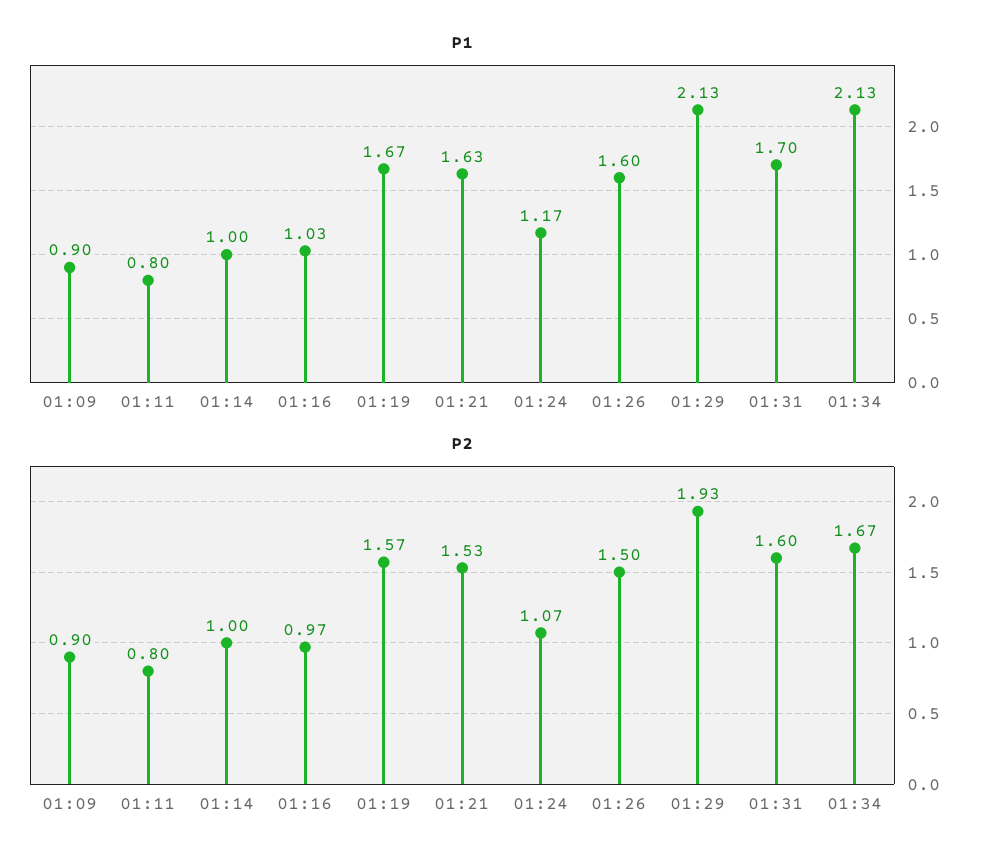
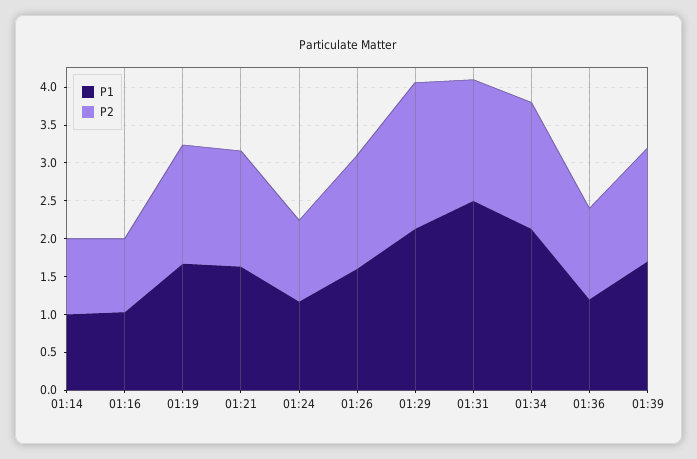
P1, 01:09: 0.9 -> none
P1, 01:11: 0.8 -> none
P1, 01:31: 1.7 -> 2.5
P2, 01:09: 0.9 -> none
P2, 01:11: 0.8 -> none
P1, 01:36: none -> 1.25
P2, 01:36: none -> 1.25
P1, 01:39: none -> 1.75
P2, 01:39: none -> 1.5

